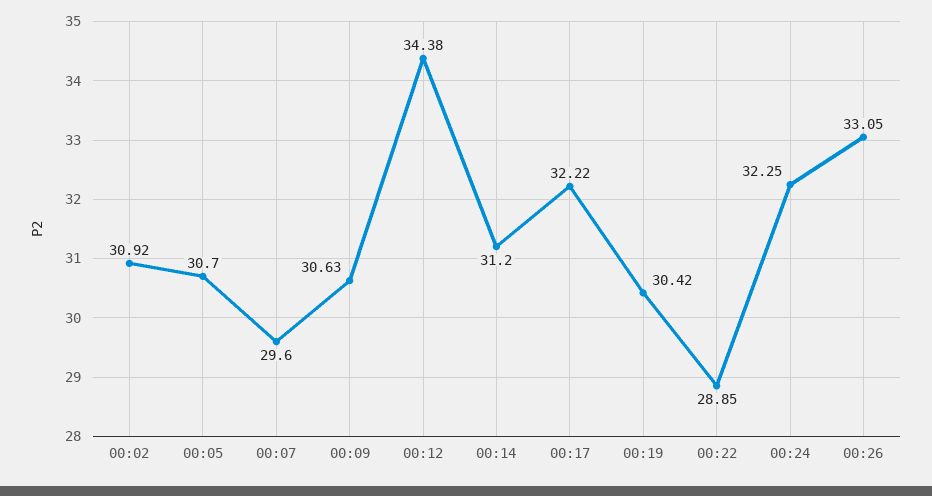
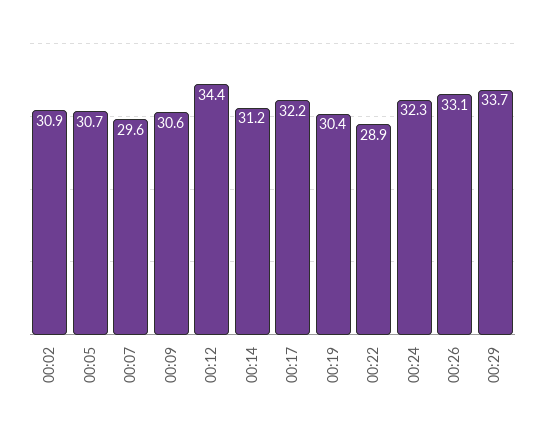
00:29: none -> 33.7

